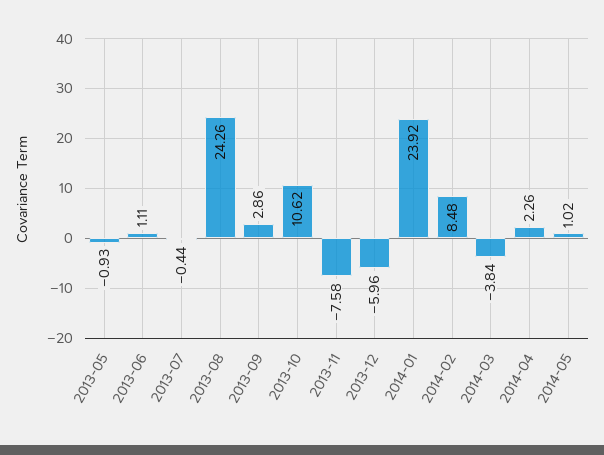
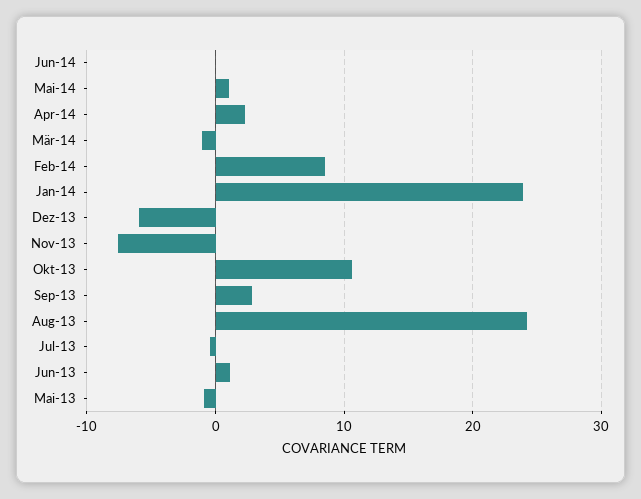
2014-03: -3.84 -> -1
Jun-14: none -> 0

